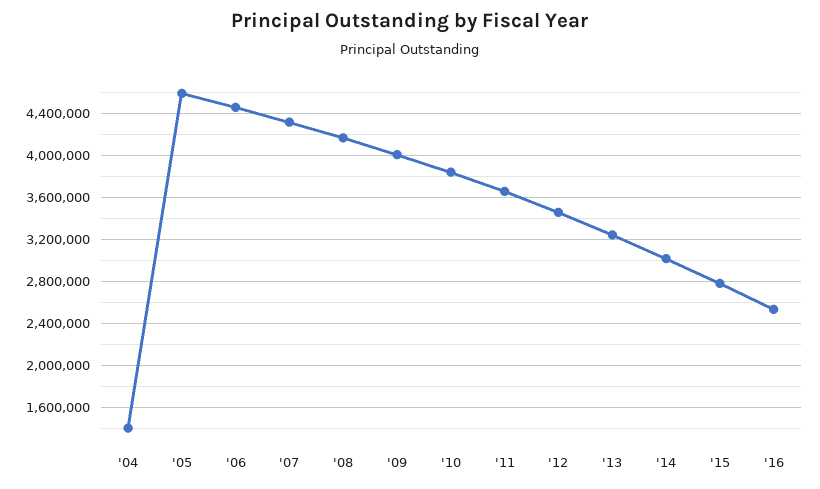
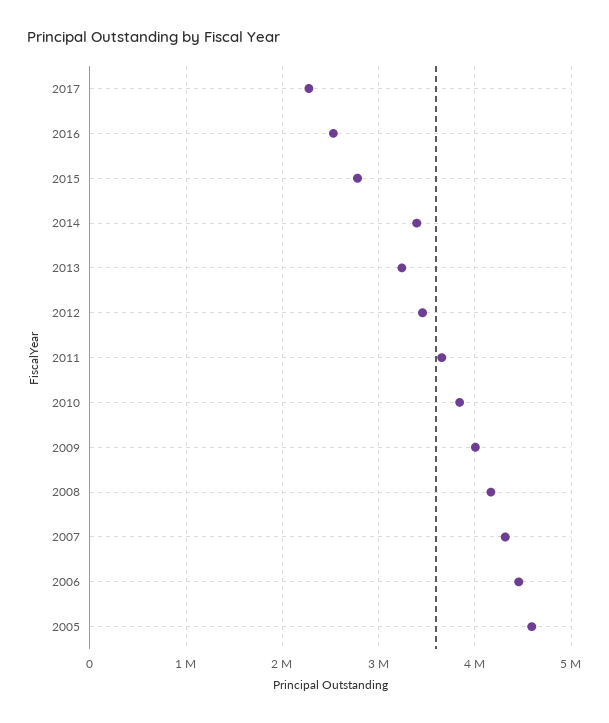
'04: 1400000 -> none
'14: 3000000 -> 3400000
2017: none -> 2300000

